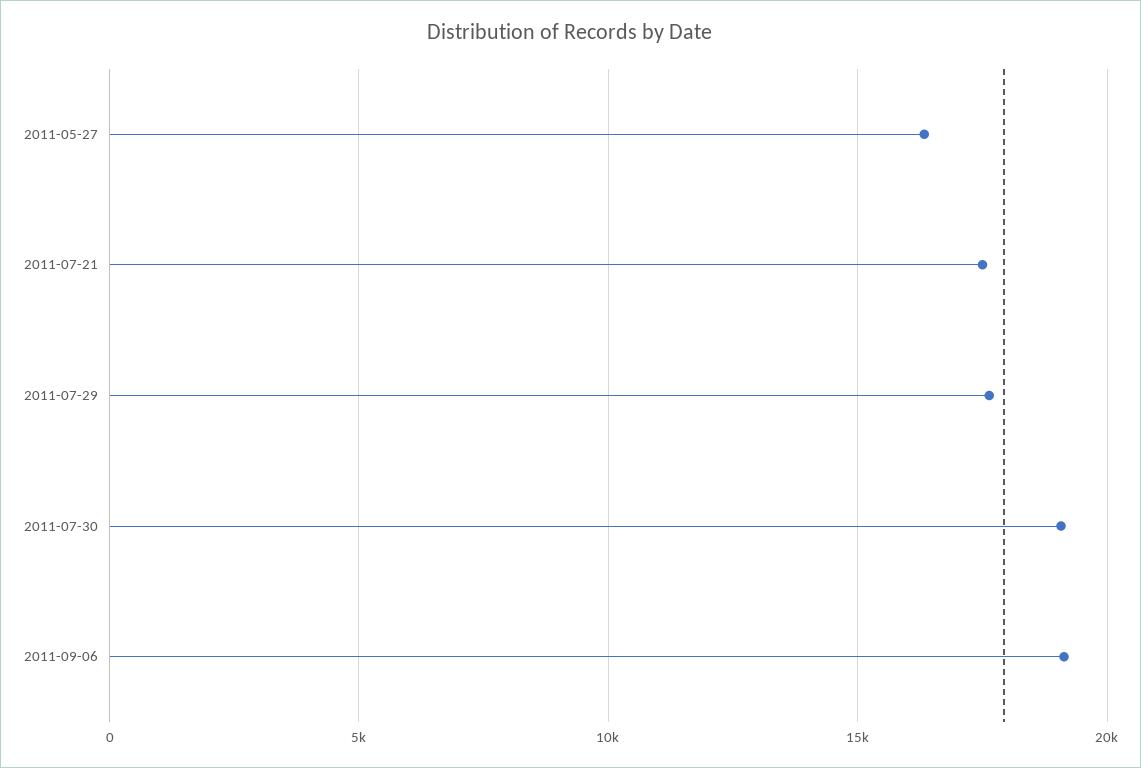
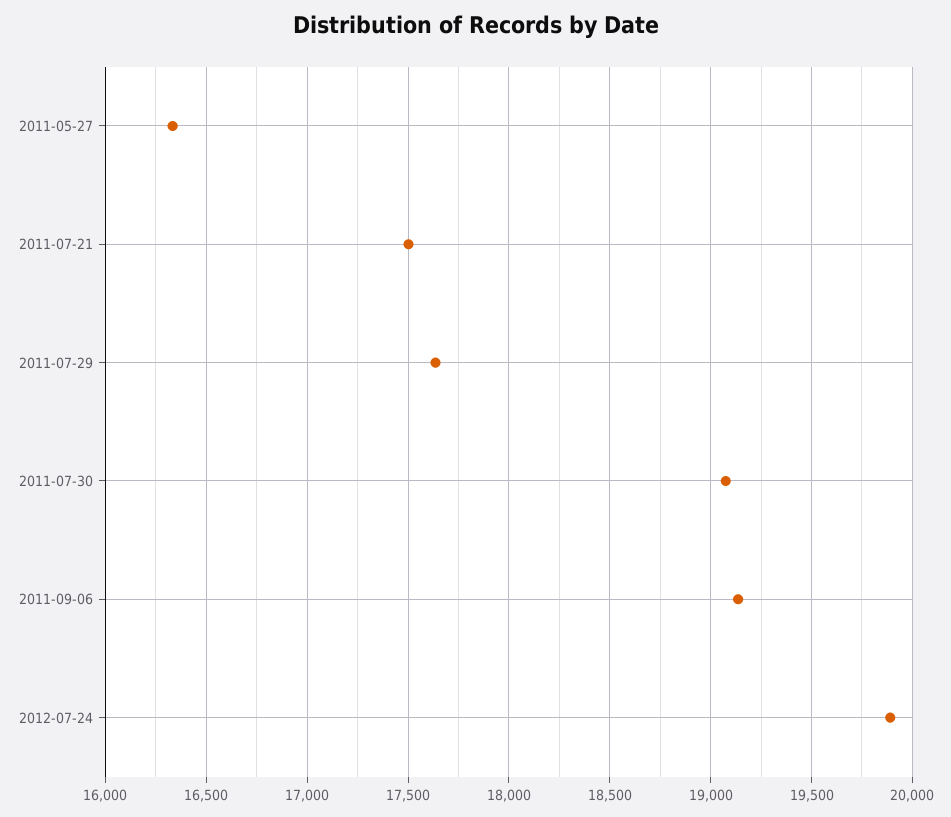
2012-07-24: none -> 19900

